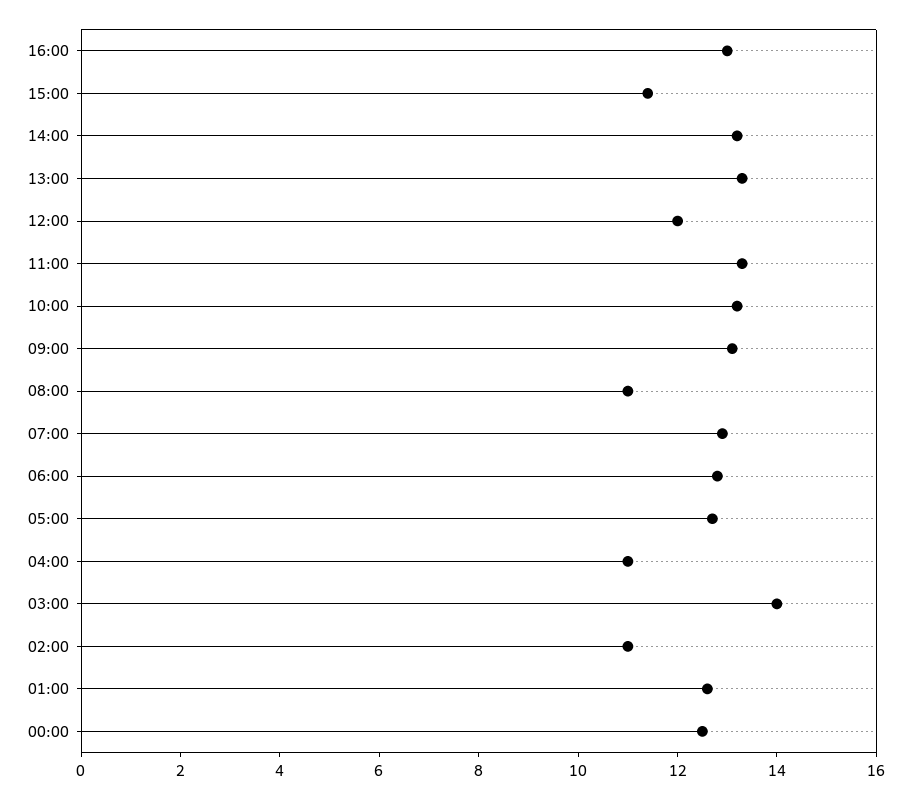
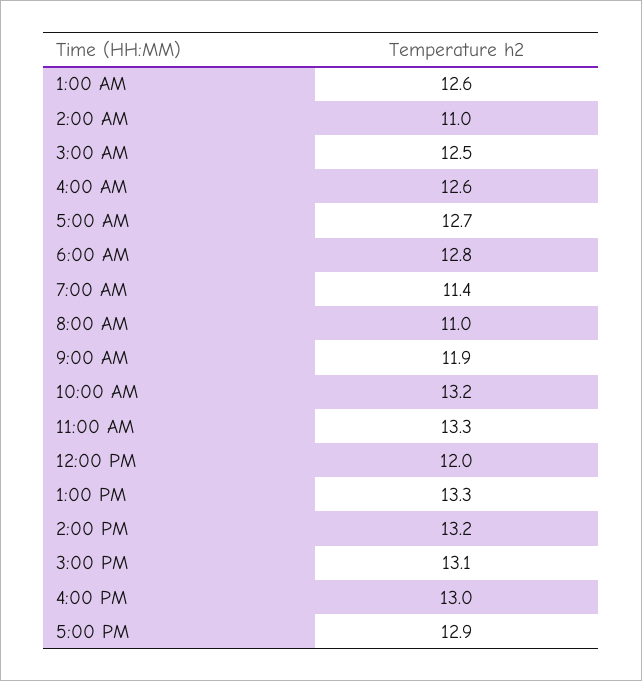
15:00: 11.5 -> 13.1
09:00: 13 -> 11.9
07:00: 13 -> 11.4
04:00: 11 -> 12.6
03:00: 14 -> 12.5
00:00: 12.5 -> none
5:00 PM: none -> 12.9

